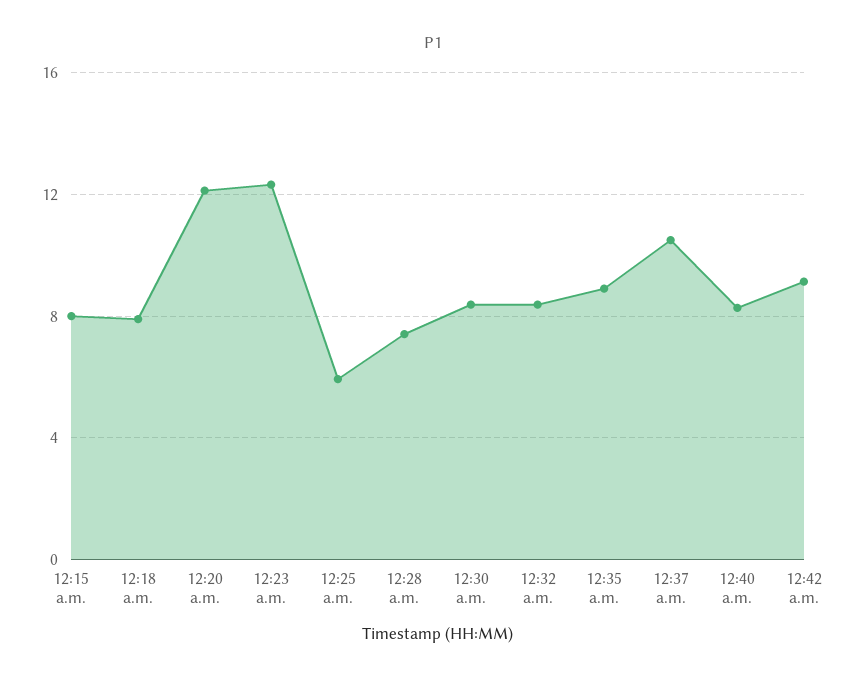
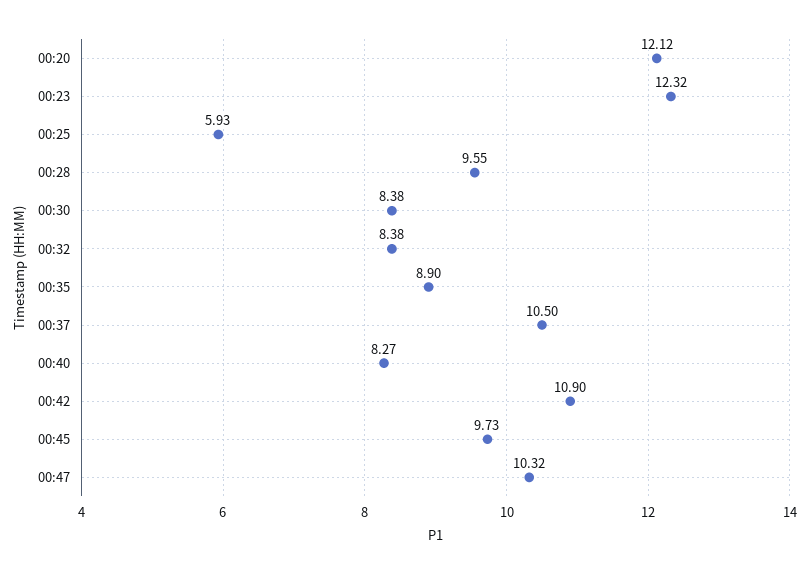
12:15 a.m.: 8 -> none
12:18 a.m.: 8 -> none
12:28 a.m.: 7.5 -> 9.55
12:42 a.m.: 9 -> 10.9
00:45: none -> 9.73
00:47: none -> 10.32

